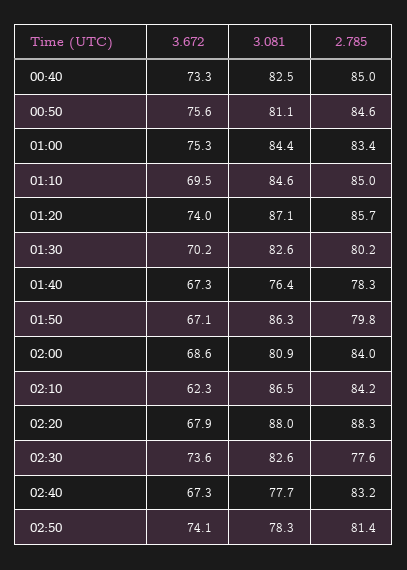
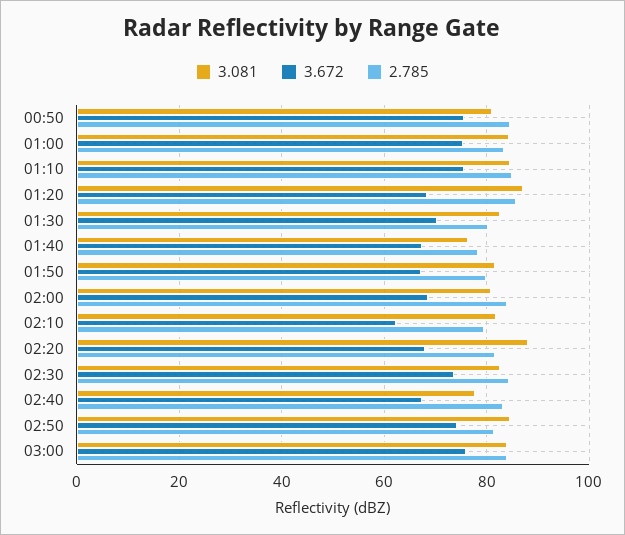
3.672, 00:40: 73.3 -> none
3.081, 00:40: 82.5 -> none
2.785, 00:40: 85 -> none
3.672, 01:10: 69.5 -> 76
3.672, 01:20: 74 -> 68
3.081, 01:50: 86.3 -> 82
3.081, 02:10: 86.5 -> 82
2.785, 02:10: 84.2 -> 80
2.785, 02:20: 88.3 -> 82
2.785, 02:30: 77.6 -> 84
3.081, 02:50: 78.3 -> 84
3.081, 03:00: none -> 84
3.672, 03:00: none -> 76
2.785, 03:00: none -> 84

